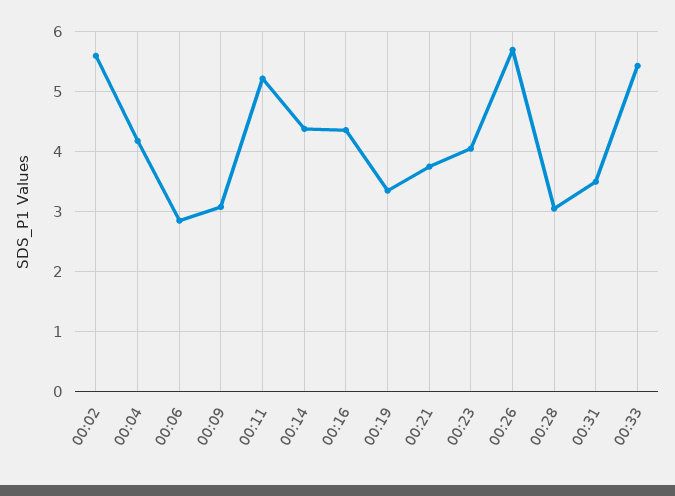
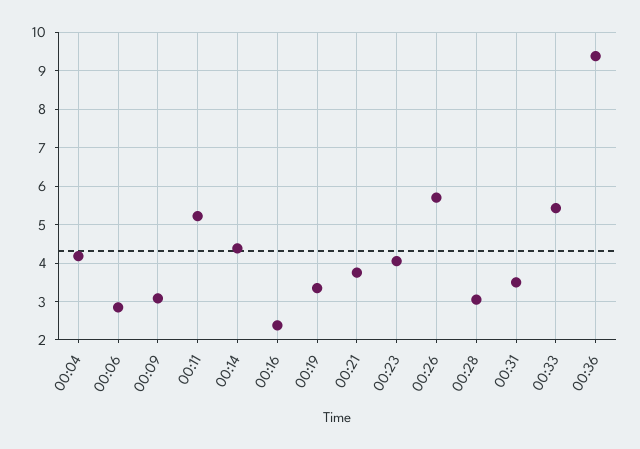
00:02: 5.6 -> none
00:16: 4.4 -> 2.4
00:36: none -> 9.4

